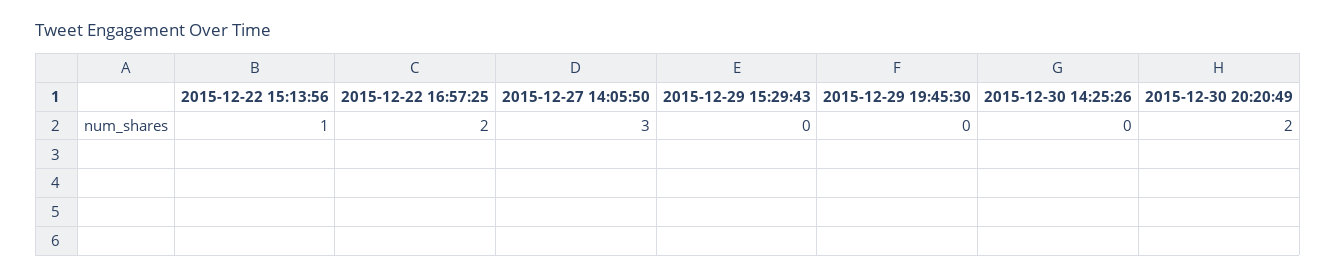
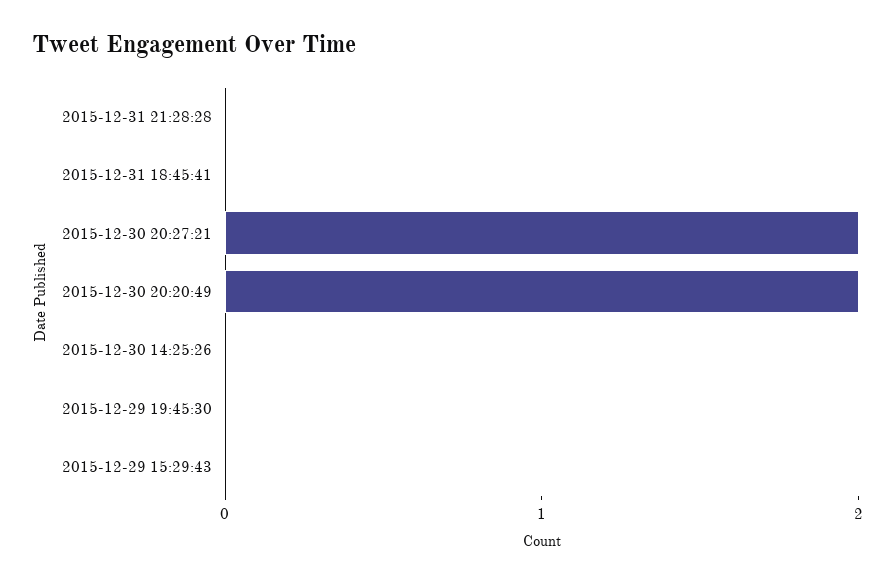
2015-12-22 15:13:56: 1 -> none
2015-12-22 16:57:25: 2 -> none
2015-12-27 14:05:50: 3 -> none
2015-12-31 21:28:28: none -> 0
2015-12-31 18:45:41: none -> 0
2015-12-30 20:27:21: none -> 2

